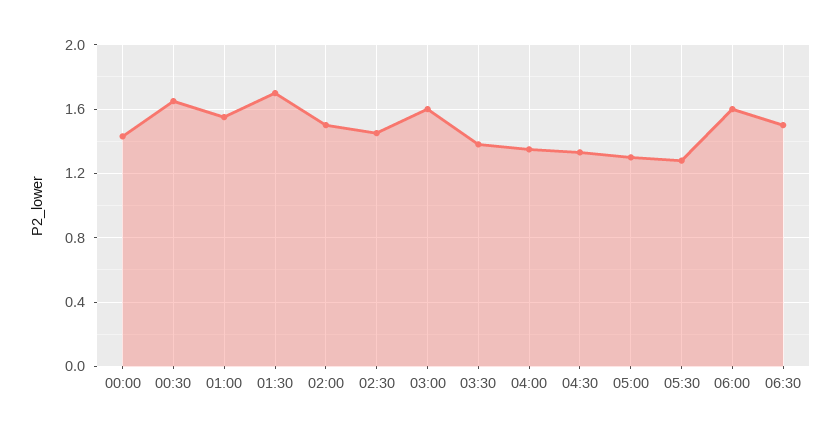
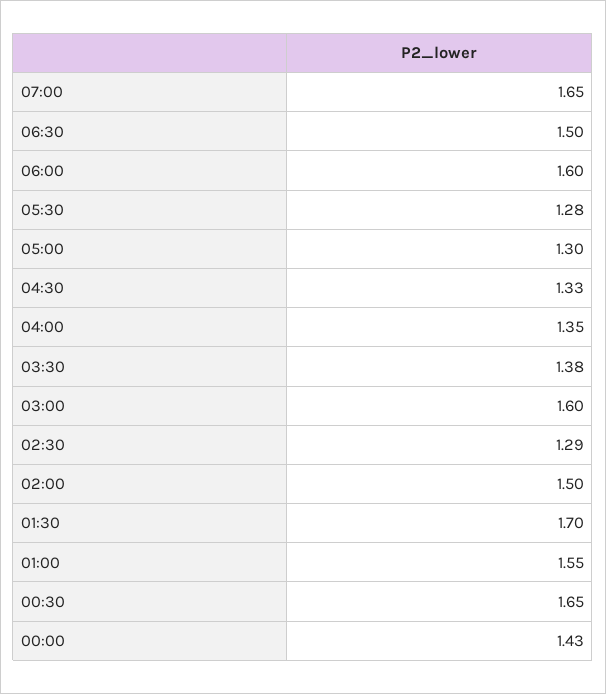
02:30: 1.45 -> 1.29
07:00: none -> 1.65

